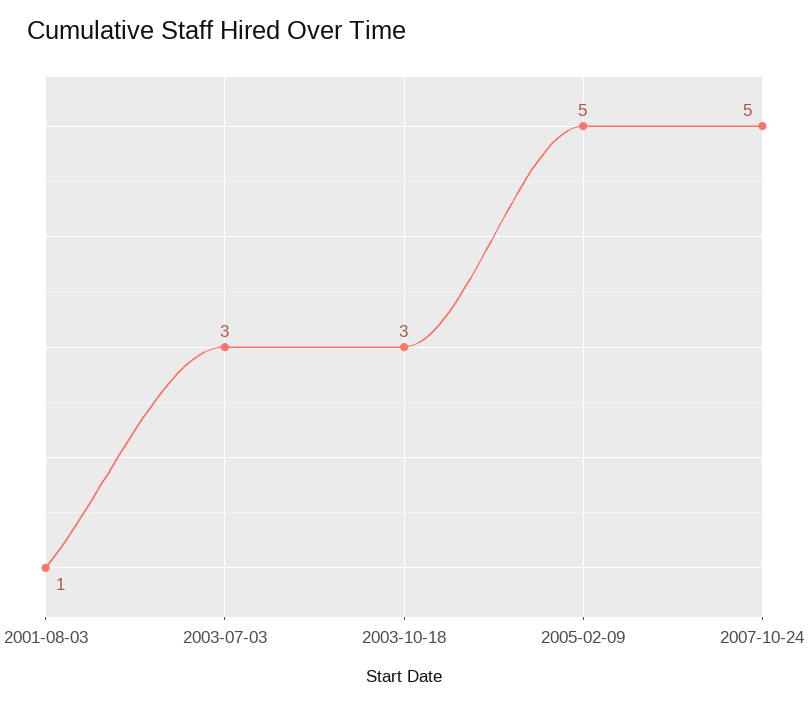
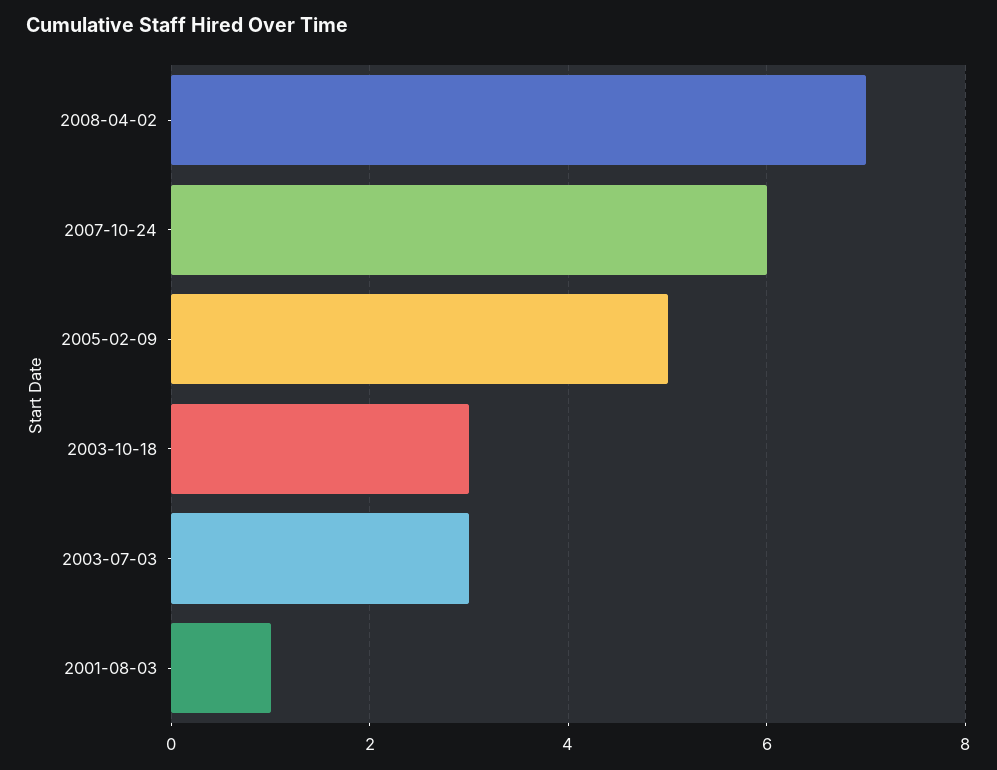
2007-10-24: 5 -> 6
2008-04-02: none -> 7

